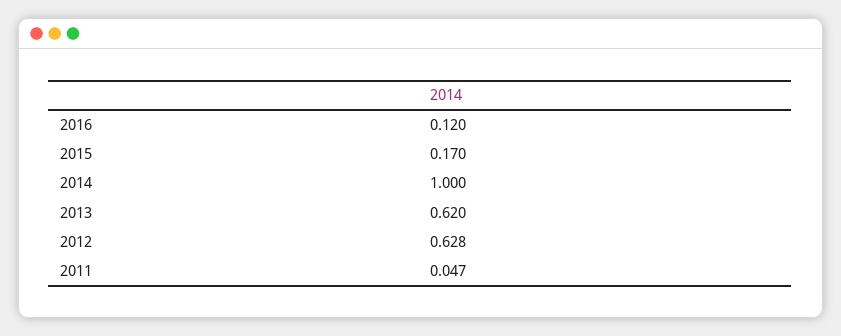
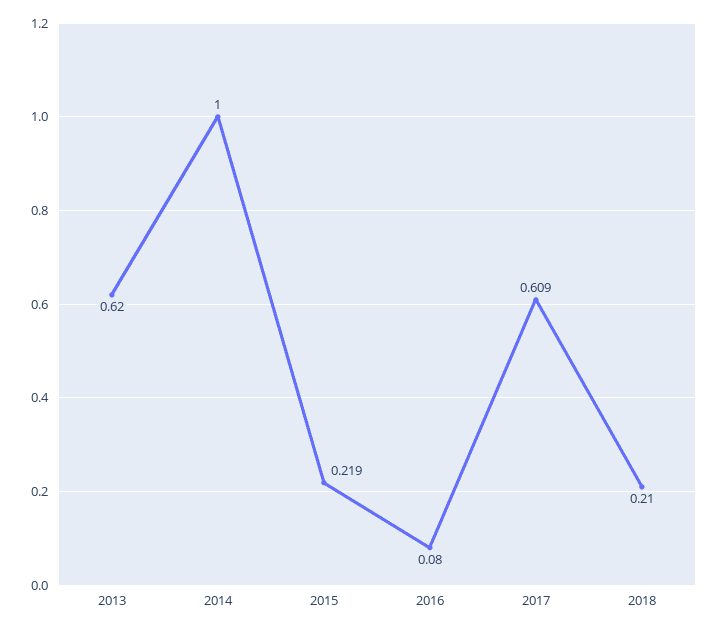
2016: 0.12 -> 0.08
2015: 0.17 -> 0.219
2012: 0.628 -> none
2011: 0.047 -> none
2017: none -> 0.609
2018: none -> 0.21

